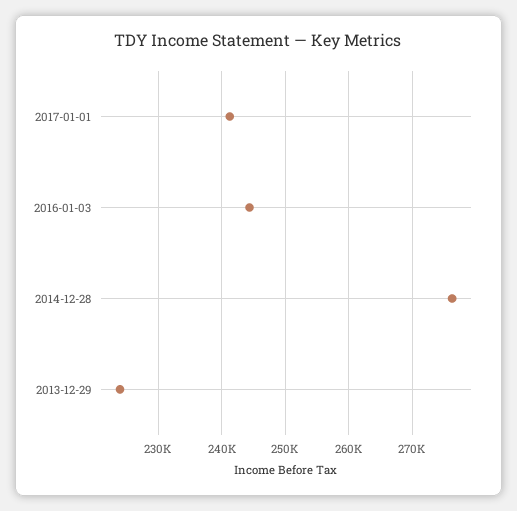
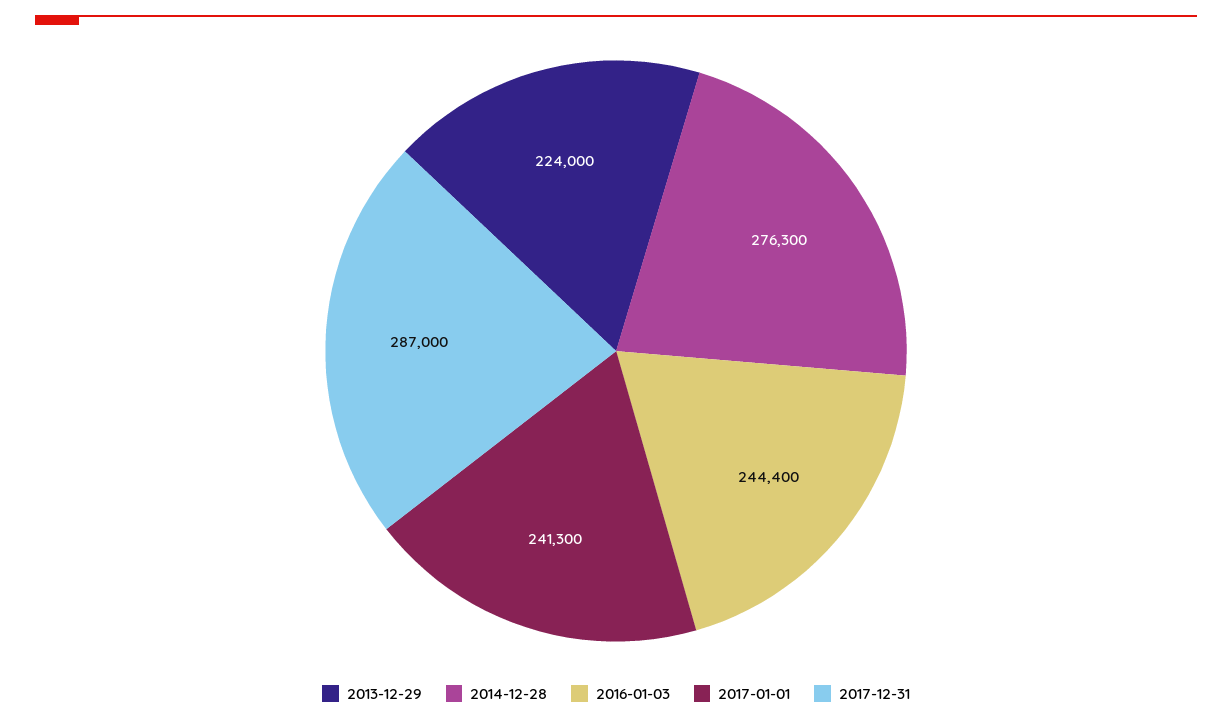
2017-12-31: none -> 287000

